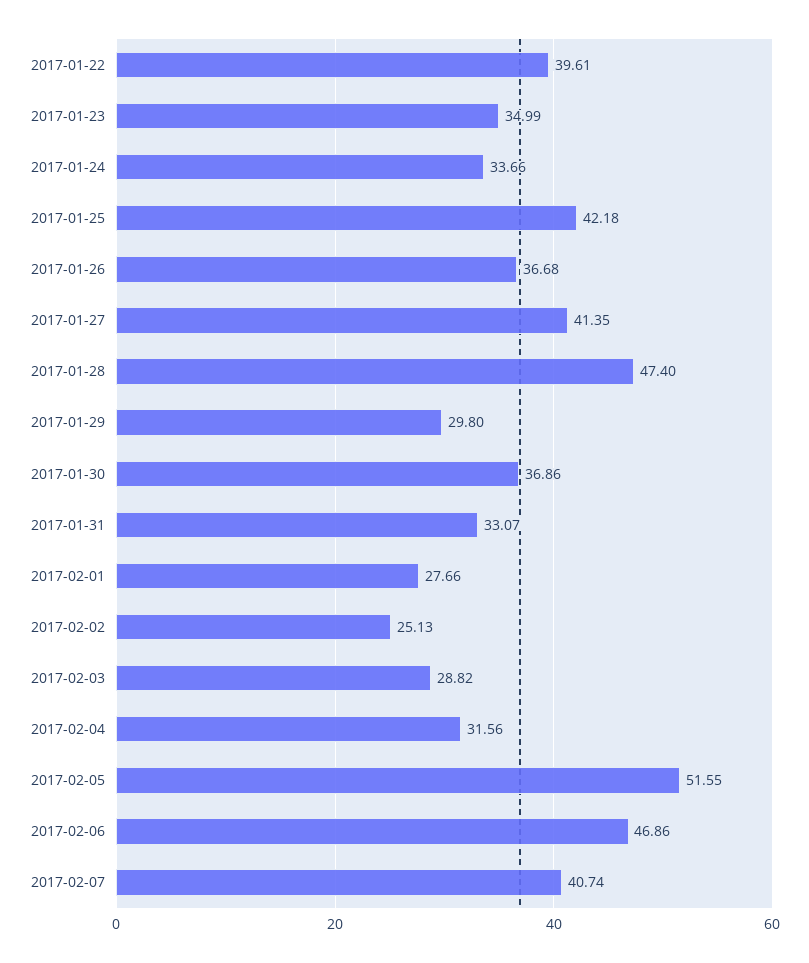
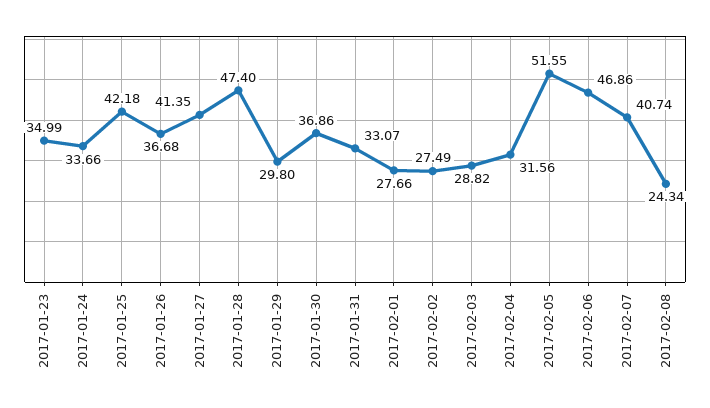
2017-01-22: 39.61 -> none
2017-02-02: 25.13 -> 27.49
2017-02-08: none -> 24.34

